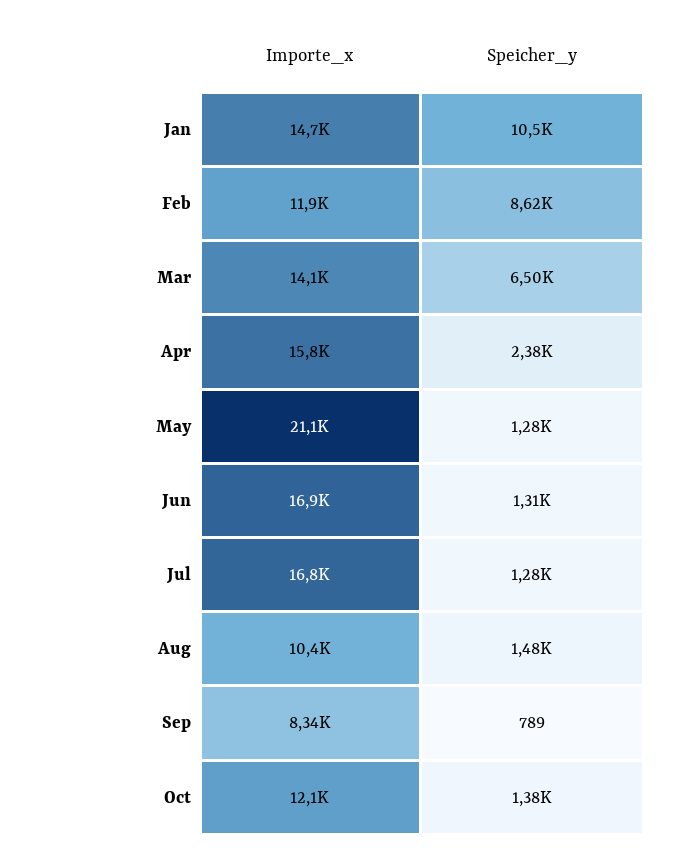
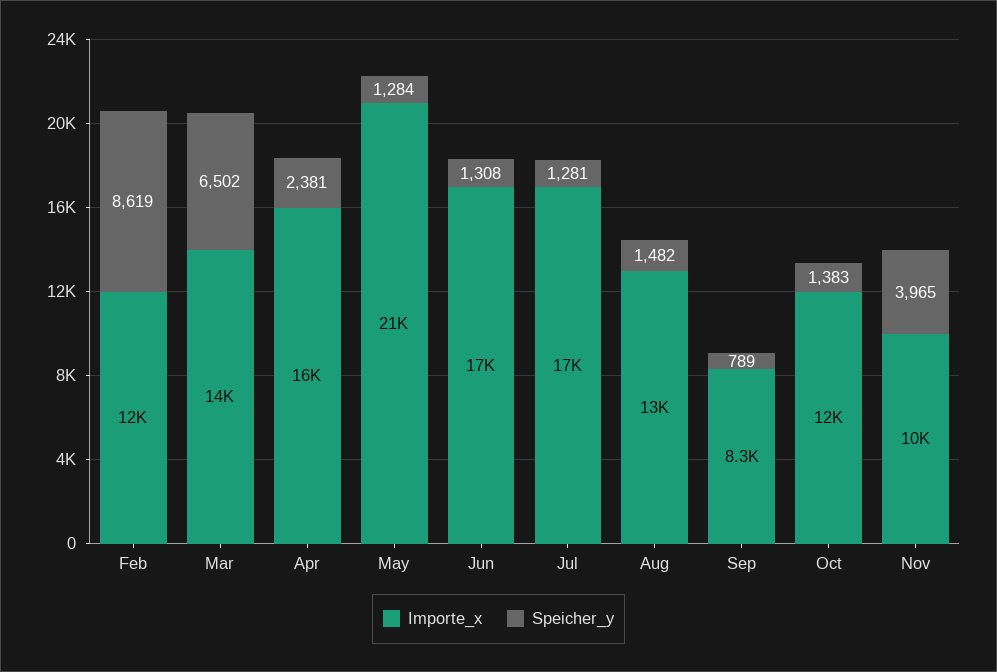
Importe_x, Jan: 14700 -> none
Speicher_y, Jan: 10500 -> none
Importe_x, Aug: 10400 -> 13000
Importe_x, Nov: none -> 10000
Speicher_y, Nov: none -> 3965

